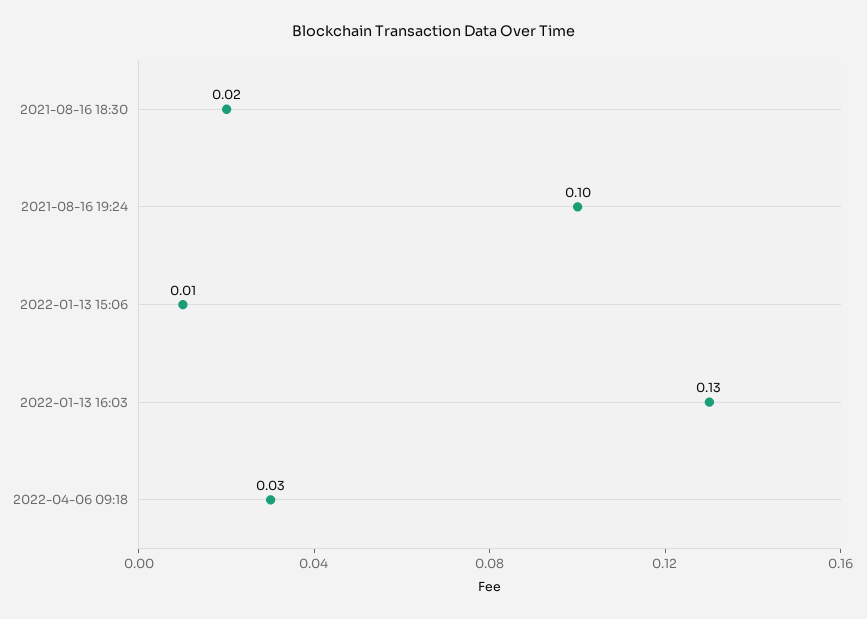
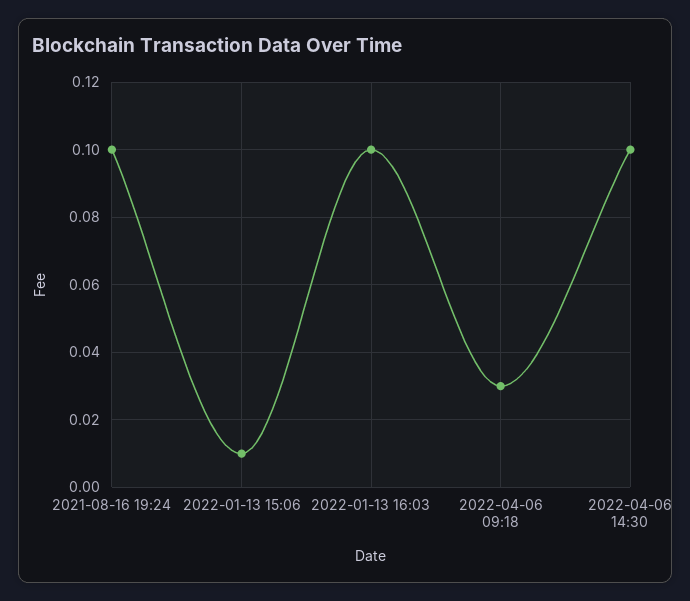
2021-08-16 18:30: 0.02 -> none
2022-01-13 16:03: 0.13 -> 0.1
2022-04-06 14:30: none -> 0.1

